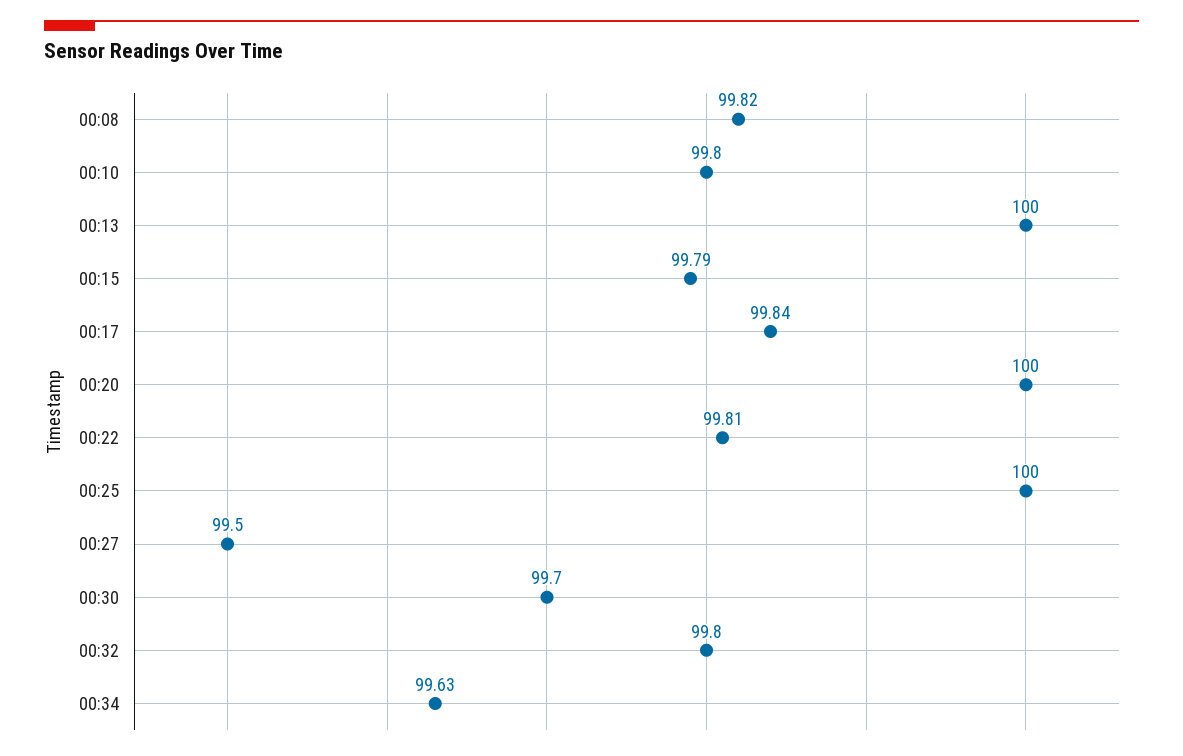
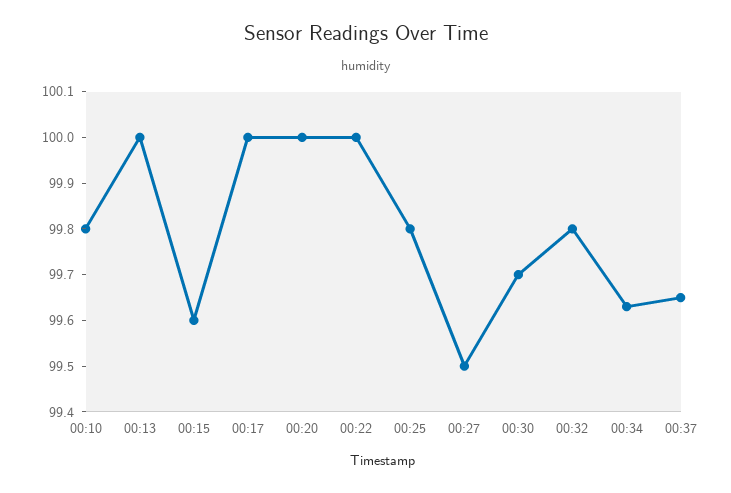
00:08: 99.82 -> none
00:15: 99.79 -> 99.6
00:17: 99.84 -> 100
00:22: 99.81 -> 100
00:25: 100 -> 99.8
00:37: none -> 99.65

